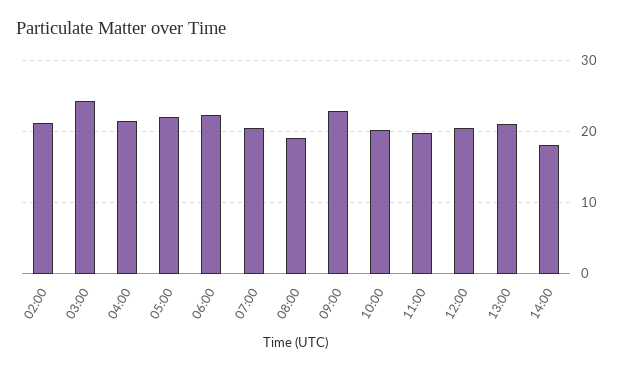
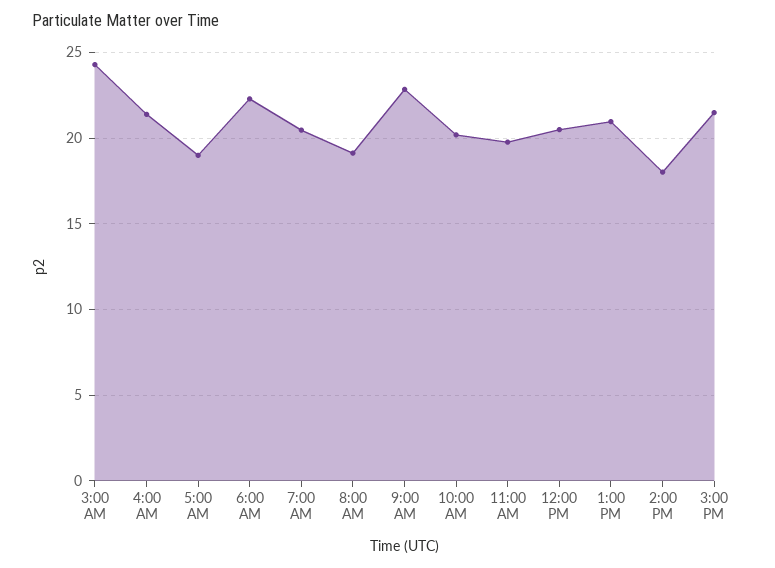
02:00: 21 -> none
05:00: 22 -> 19
3:00 PM: none -> 21.5

